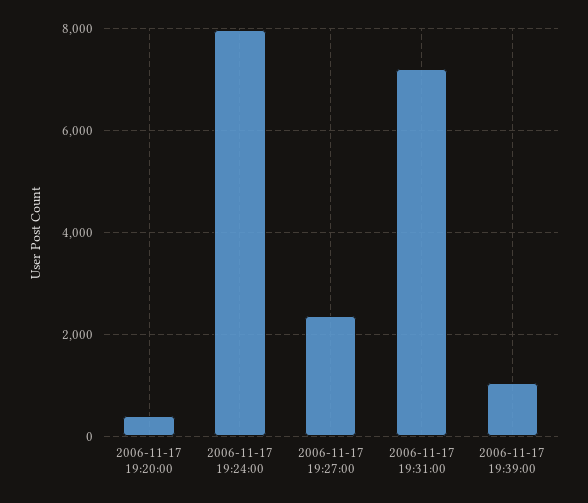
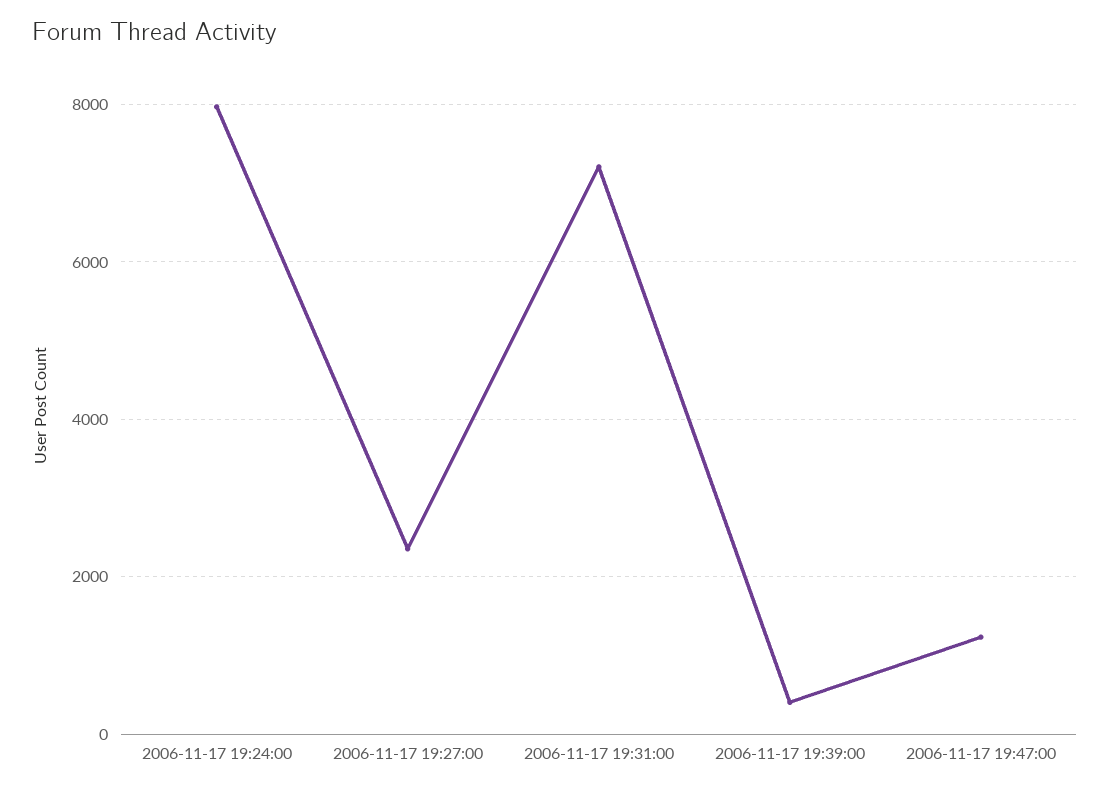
2006-11-17 19:20:00: 400 -> none
2006-11-17 19:39:00: 1000 -> 400
2006-11-17 19:47:00: none -> 1200

